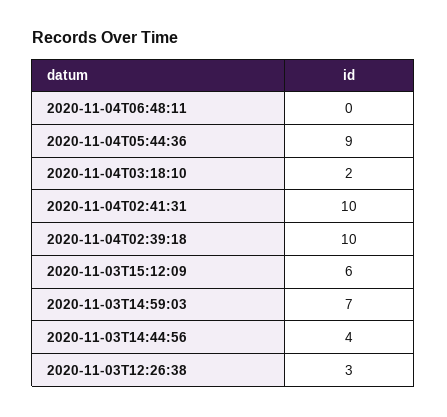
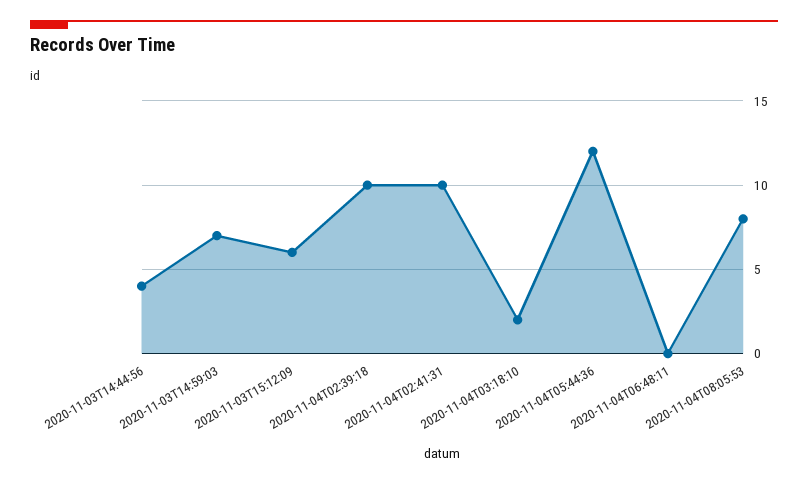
2020-11-04T05:44:36: 9 -> 12
2020-11-03T12:26:38: 3 -> none
2020-11-04T08:05:53: none -> 8

